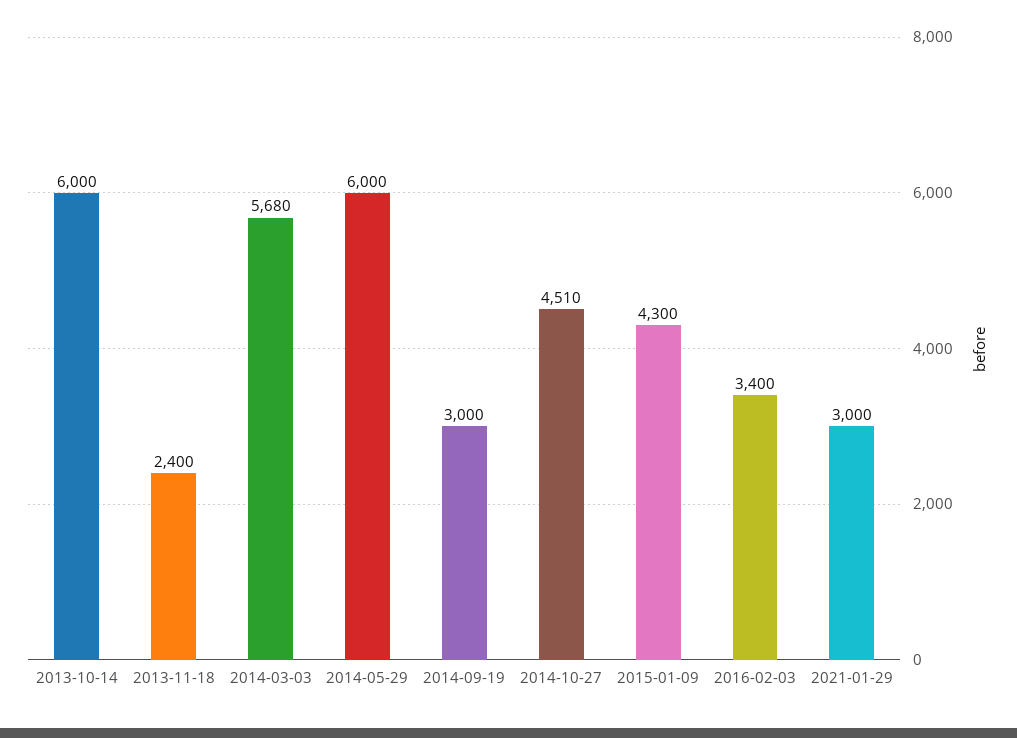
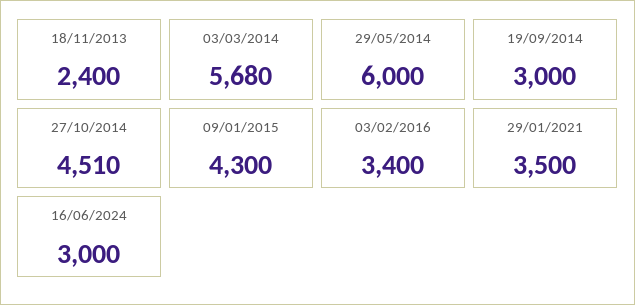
2013-10-14: 6000 -> none
2021-01-29: 3000 -> 3500
16/06/2024: none -> 3000

